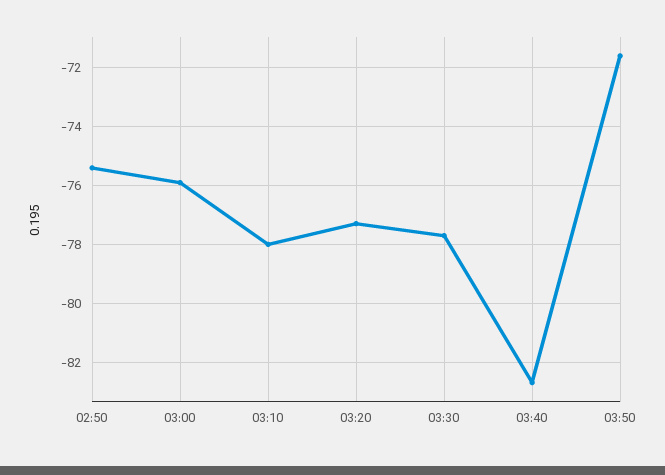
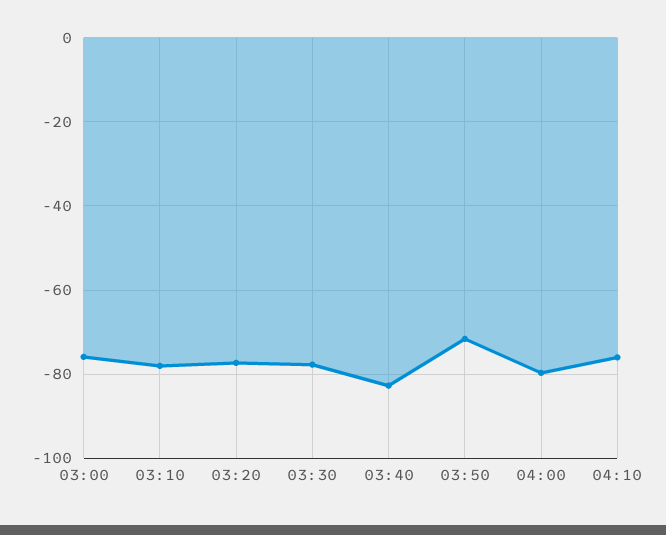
02:50: -75.5 -> none
04:00: none -> -80
04:10: none -> -76

